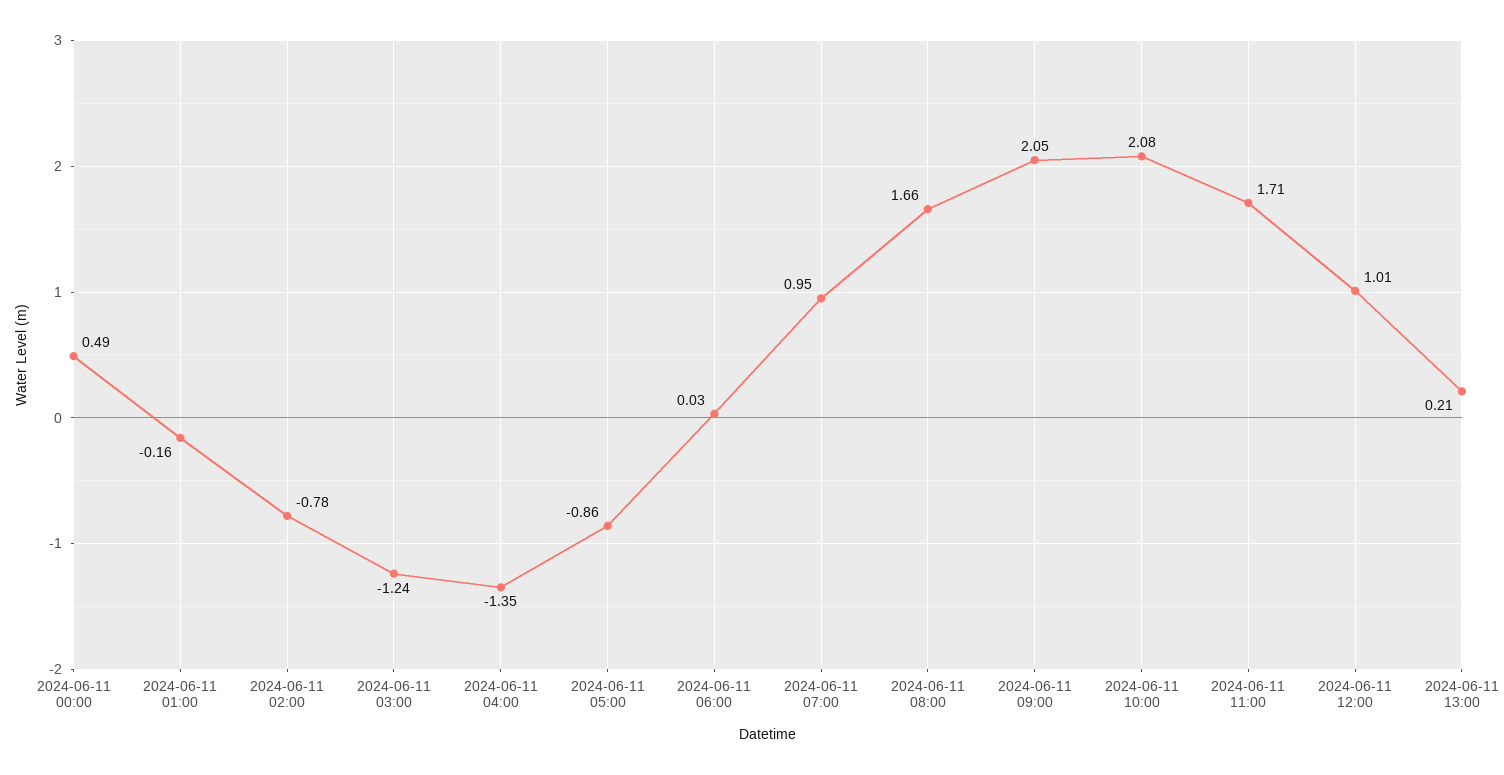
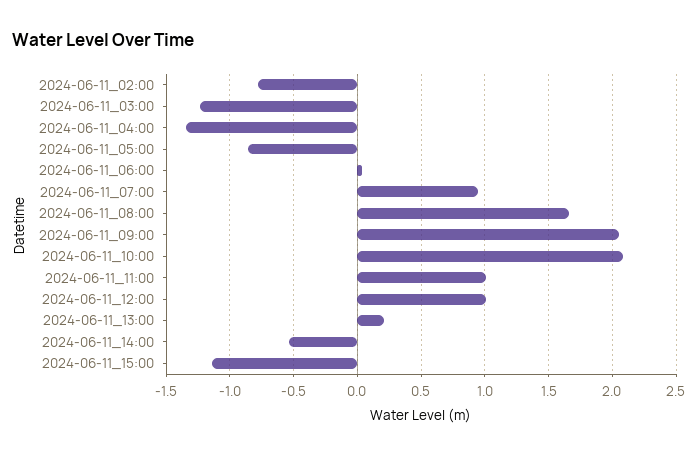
2024-06-11 00:00: 0.49 -> none
2024-06-11 01:00: -0.16 -> none
2024-06-11 11:00: 1.71 -> 1
2024-06-11_14:00: none -> -0.55
2024-06-11_15:00: none -> -1.15

